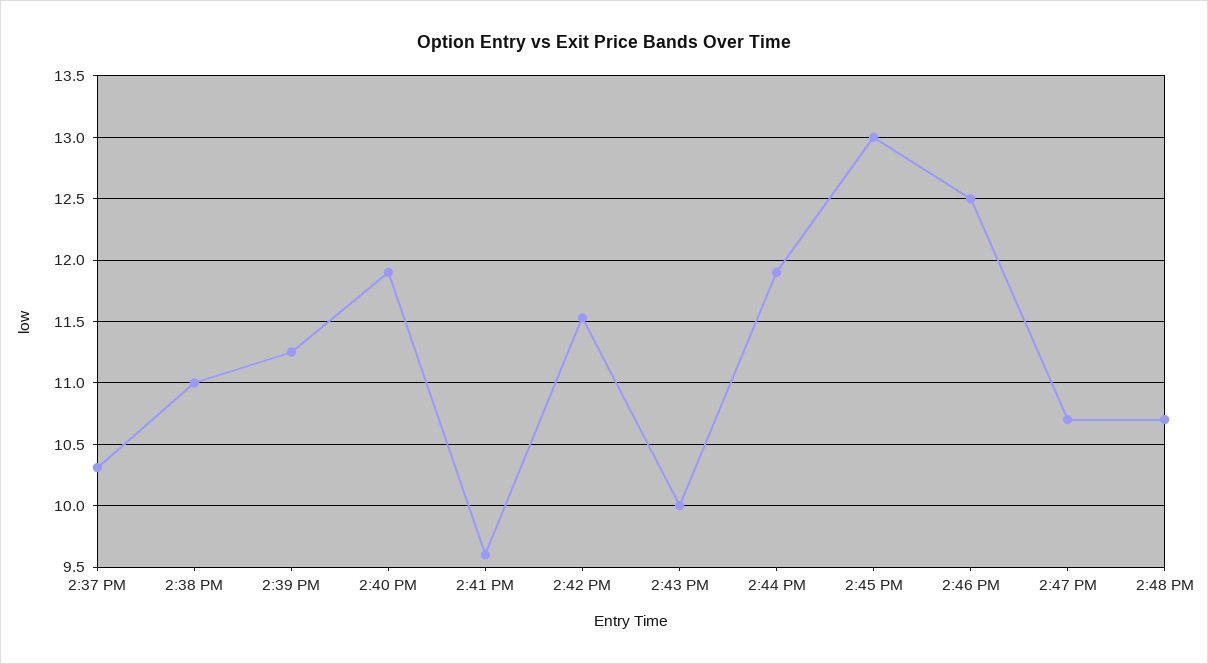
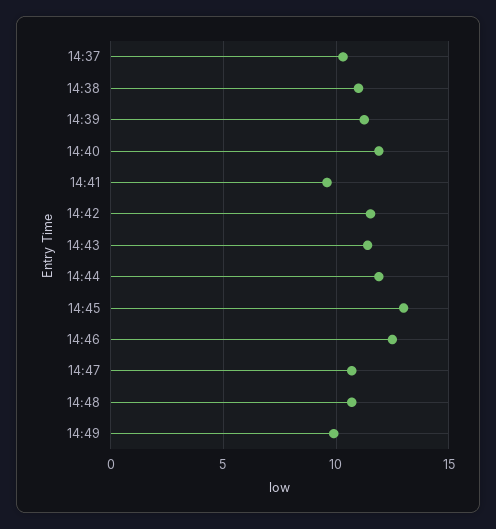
2:43 PM: 10 -> 11.5
14:49: none -> 10

